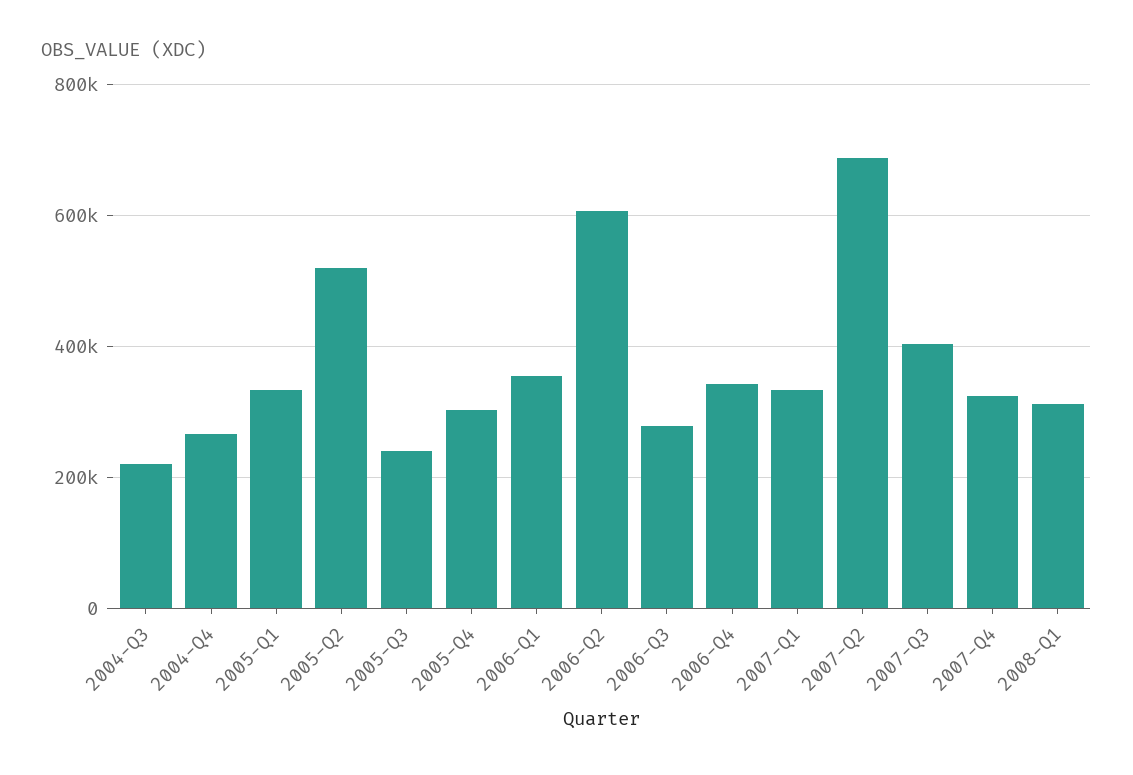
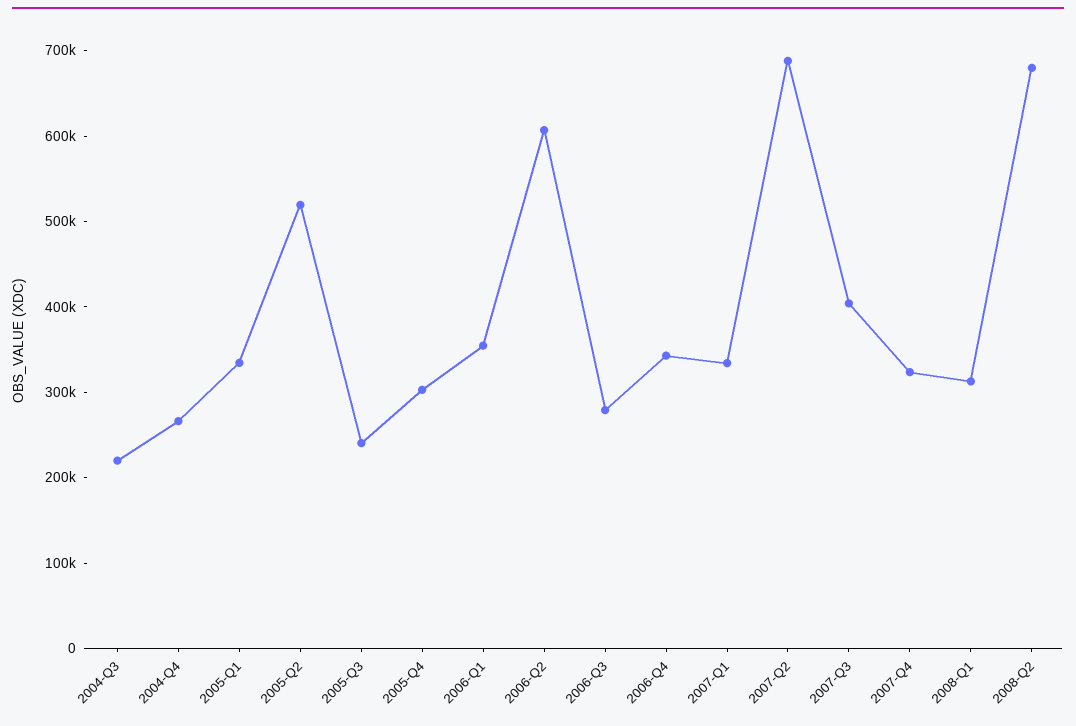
2008-Q2: none -> 680000

